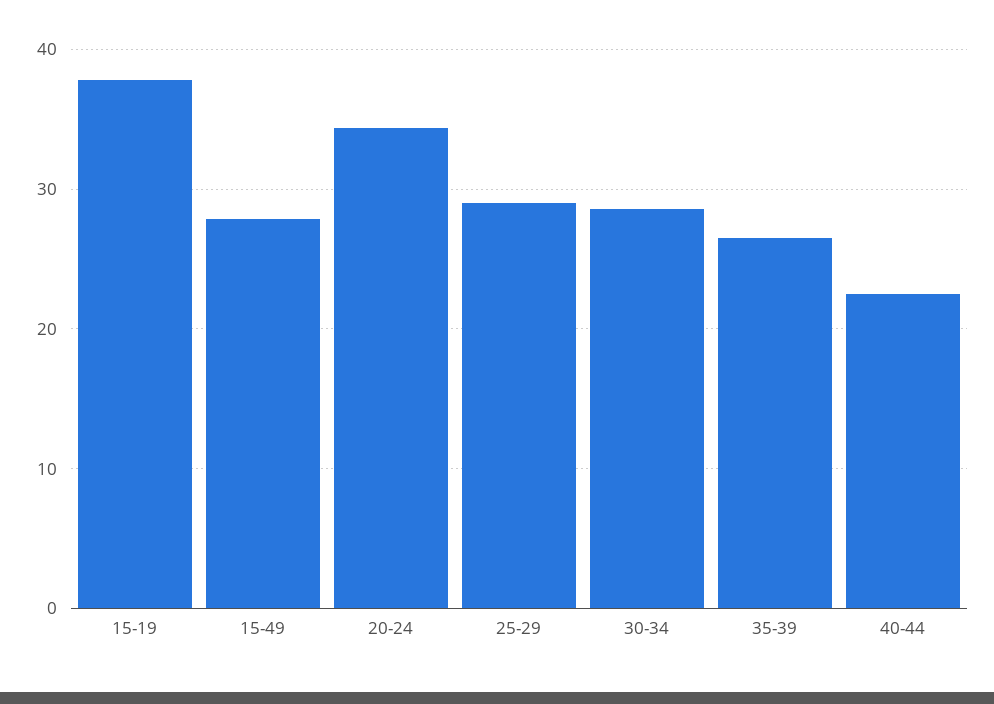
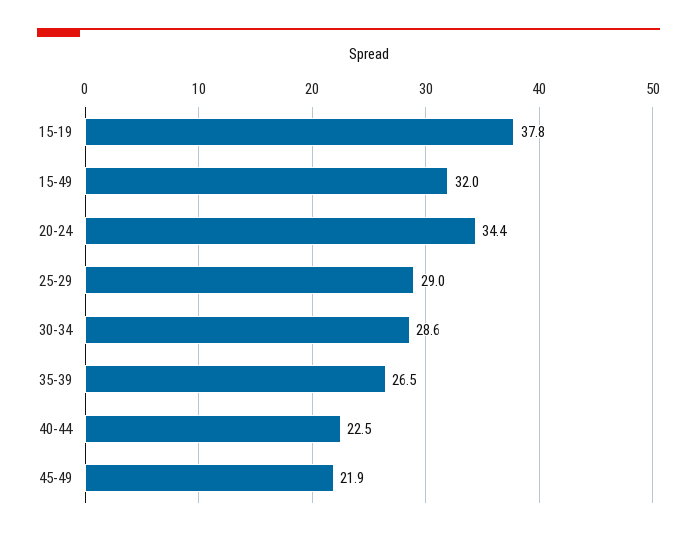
15-49: 28 -> 32
45-49: none -> 21.9

